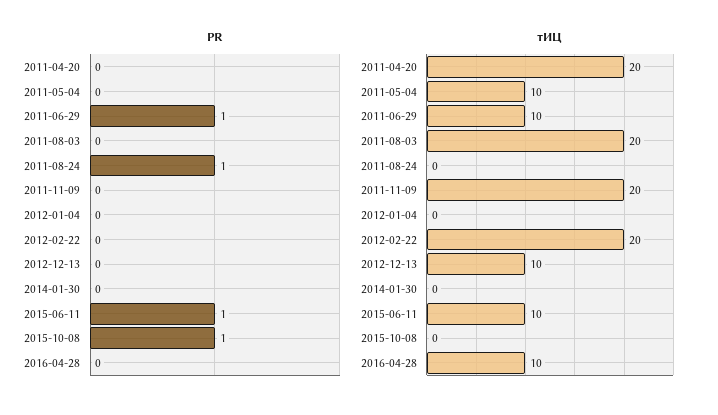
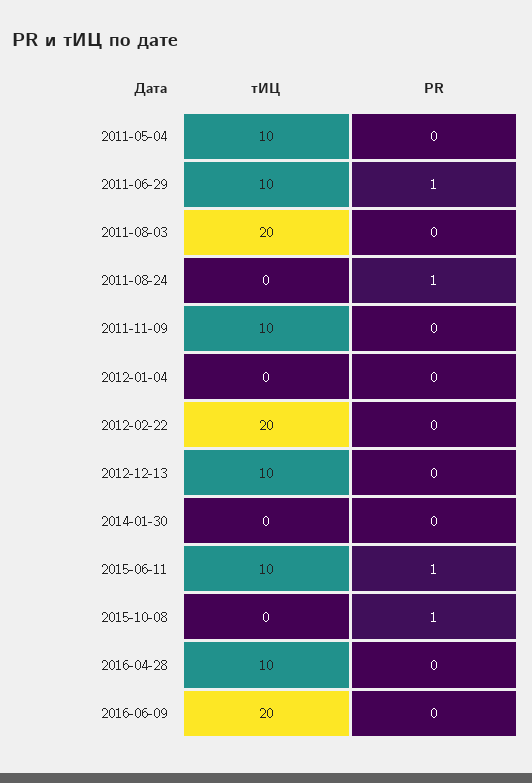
PR, 2011-04-20: 0 -> none
тИЦ, 2011-04-20: 20 -> none
тИЦ, 2011-11-09: 20 -> 10
тИЦ, 2016-06-09: none -> 20
PR, 2016-06-09: none -> 0

